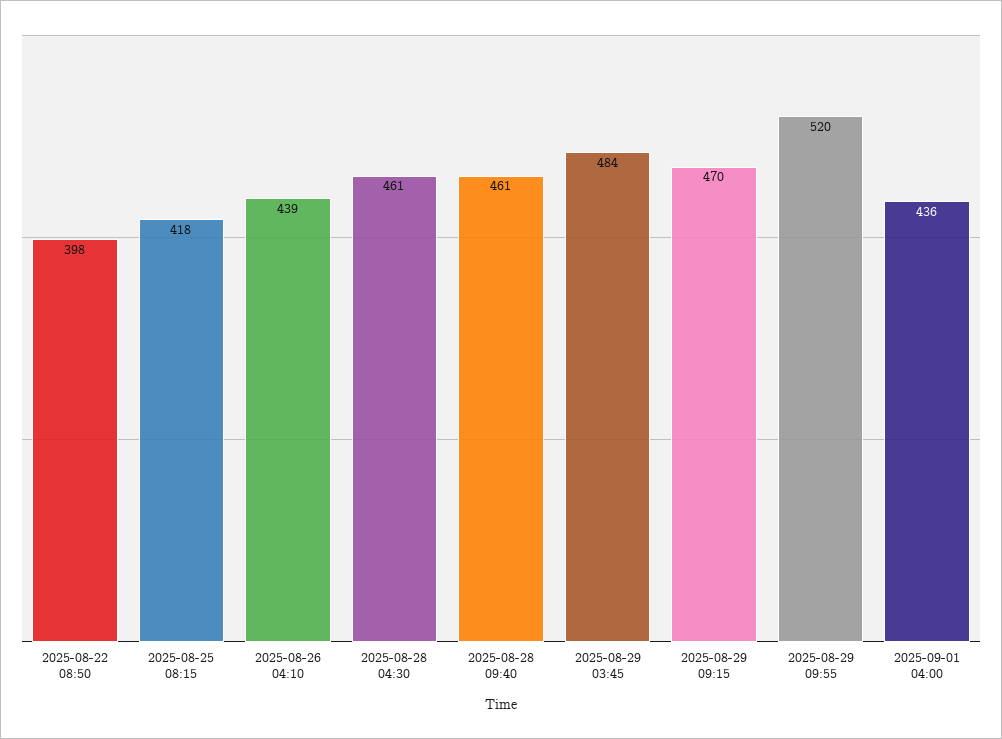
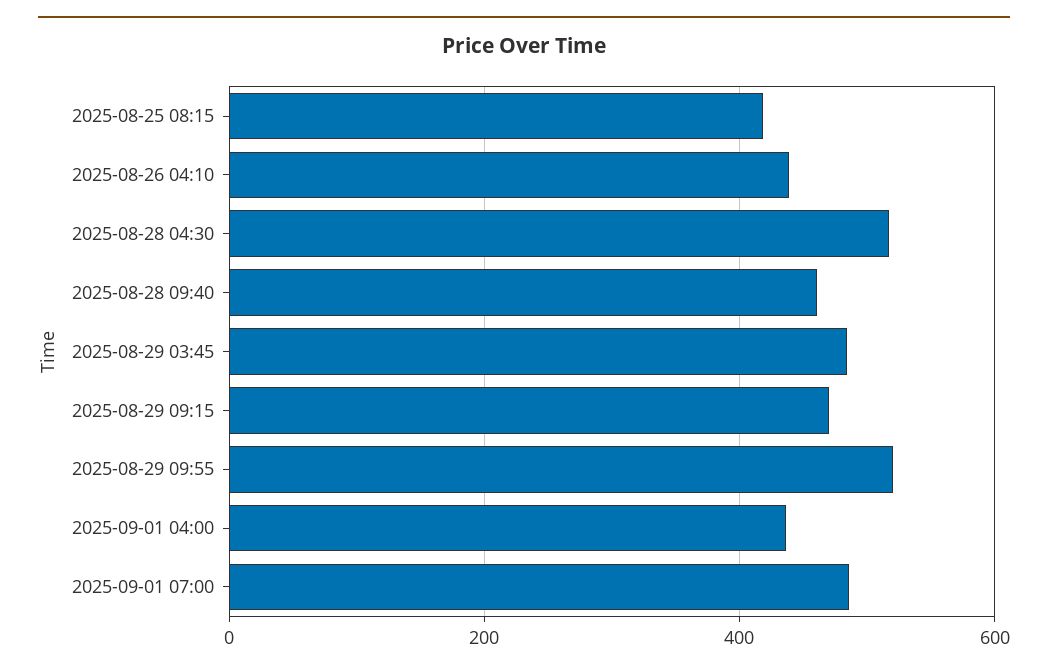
2025-08-22 08:50: 398 -> none
2025-08-28 04:30: 461 -> 520
2025-09-01 07:00: none -> 480

